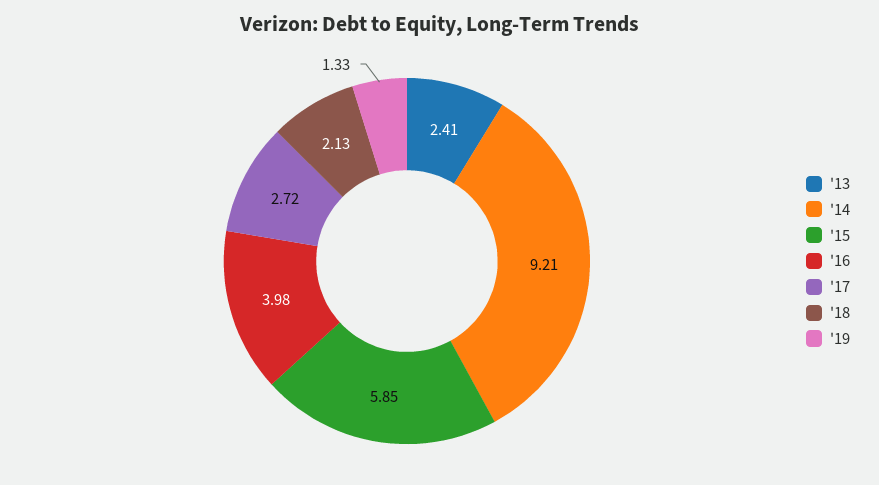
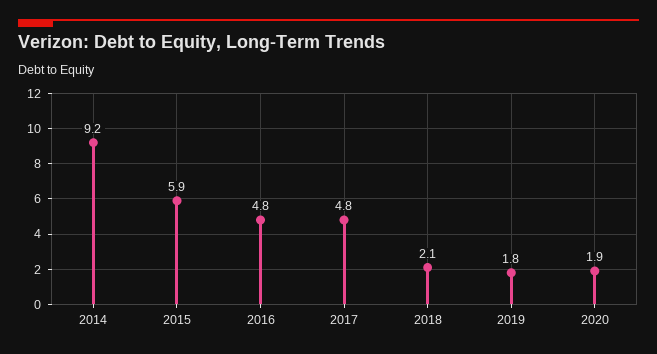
'13: 2.41 -> none
'16: 3.98 -> 4.8
'17: 2.72 -> 4.8
'19: 1.33 -> 1.8
2020: none -> 1.9

